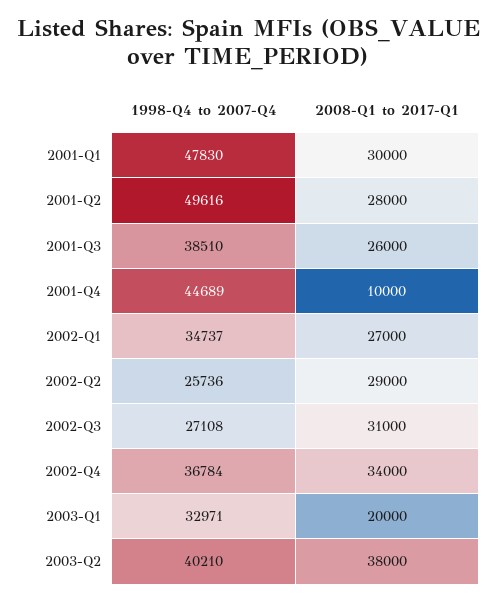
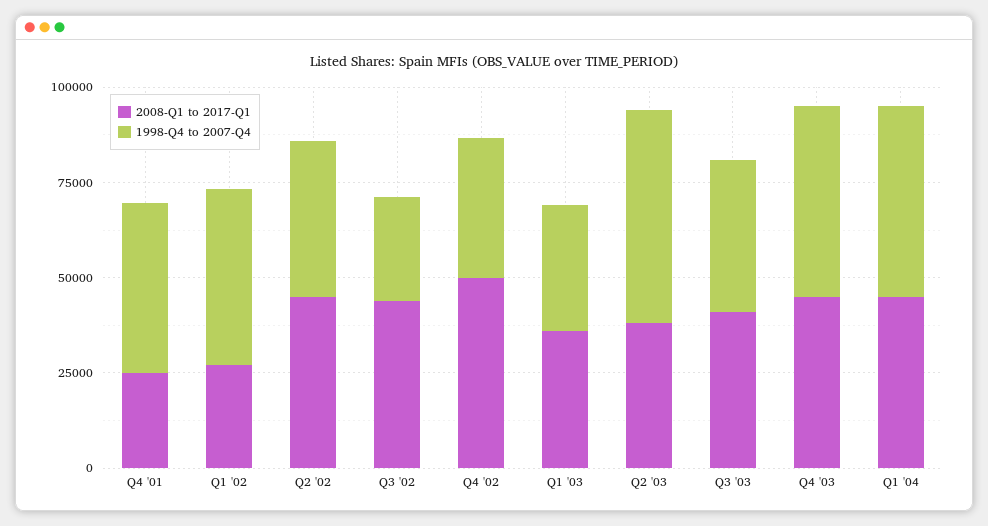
1998-Q4 to 2007-Q4, 2001-Q1: 47830 -> none
2008-Q1 to 2017-Q1, 2001-Q1: 30000 -> none
1998-Q4 to 2007-Q4, 2001-Q2: 49616 -> none
2008-Q1 to 2017-Q1, 2001-Q2: 28000 -> none
1998-Q4 to 2007-Q4, 2001-Q3: 38510 -> none
2008-Q1 to 2017-Q1, 2001-Q3: 26000 -> none
2008-Q1 to 2017-Q1, 2001-Q4: 10000 -> 25000
1998-Q4 to 2007-Q4, 2002-Q1: 34737 -> 45000
1998-Q4 to 2007-Q4, 2002-Q2: 25736 -> 40000
2008-Q1 to 2017-Q1, 2002-Q2: 29000 -> 45000
2008-Q1 to 2017-Q1, 2002-Q3: 31000 -> 45000
2008-Q1 to 2017-Q1, 2002-Q4: 34000 -> 50000
2008-Q1 to 2017-Q1, 2003-Q1: 20000 -> 35000
1998-Q4 to 2007-Q4, 2003-Q2: 40210 -> 55000
2008-Q1 to 2017-Q1, Q3 '03: none -> 40000
1998-Q4 to 2007-Q4, Q3 '03: none -> 40000
2008-Q1 to 2017-Q1, Q4 '03: none -> 45000
1998-Q4 to 2007-Q4, Q4 '03: none -> 50000
2008-Q1 to 2017-Q1, Q1 '04: none -> 45000
1998-Q4 to 2007-Q4, Q1 '04: none -> 50000

